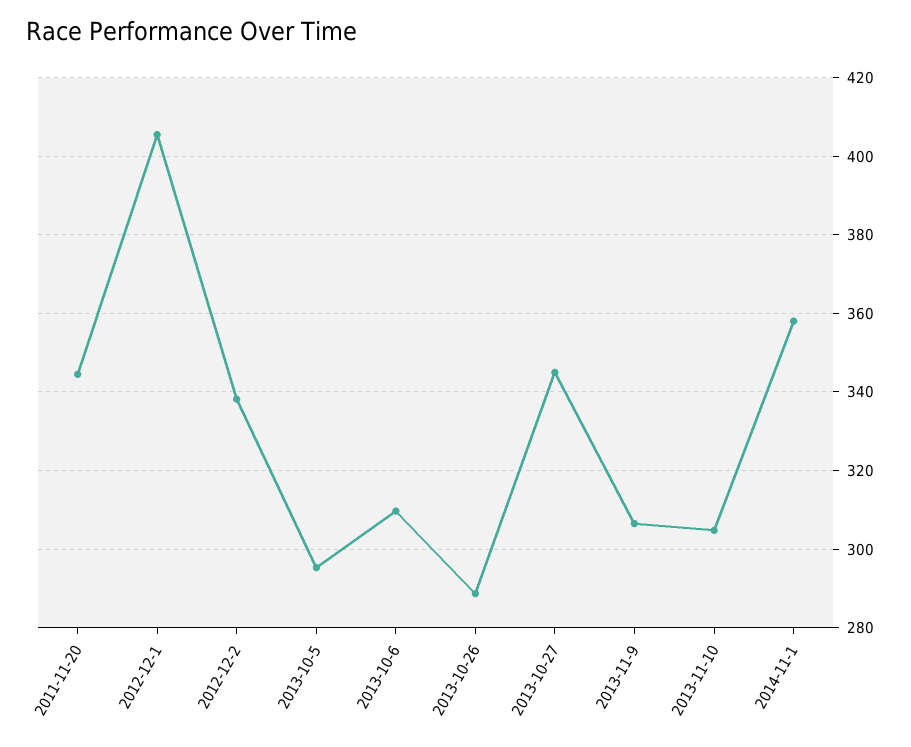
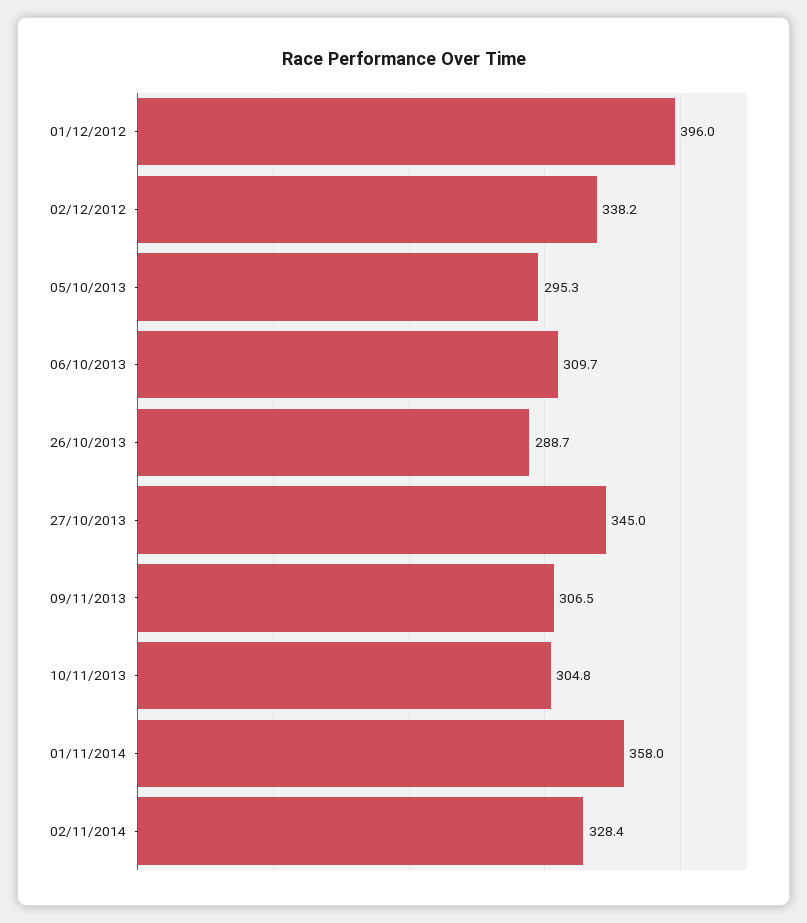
2011-11-20: 344 -> none
2012-12-1: 406 -> 396
02/11/2014: none -> 328.4

